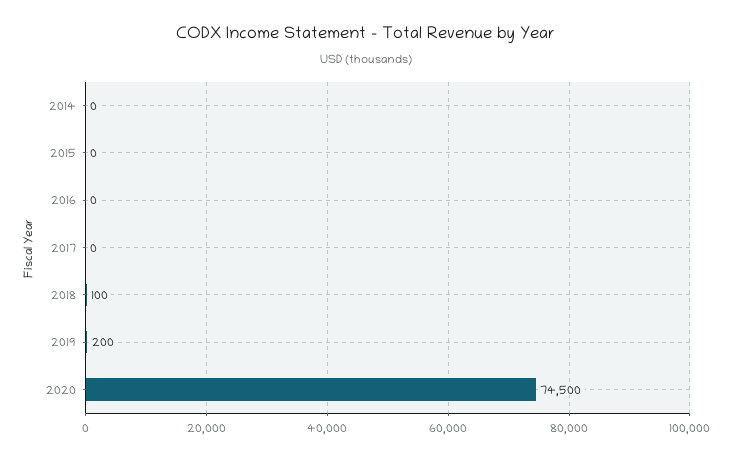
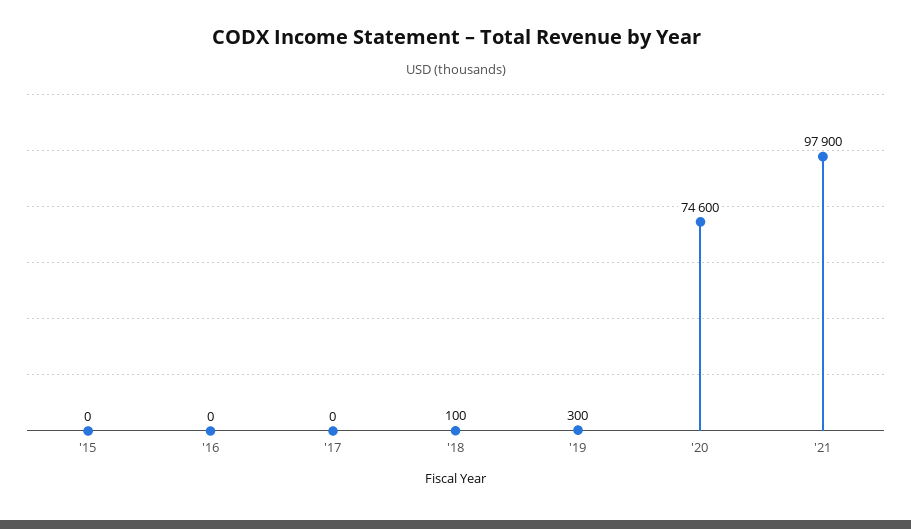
2014: 0 -> none
2019: 200 -> 300
2020: 74500 -> 74600
'21: none -> 97900

